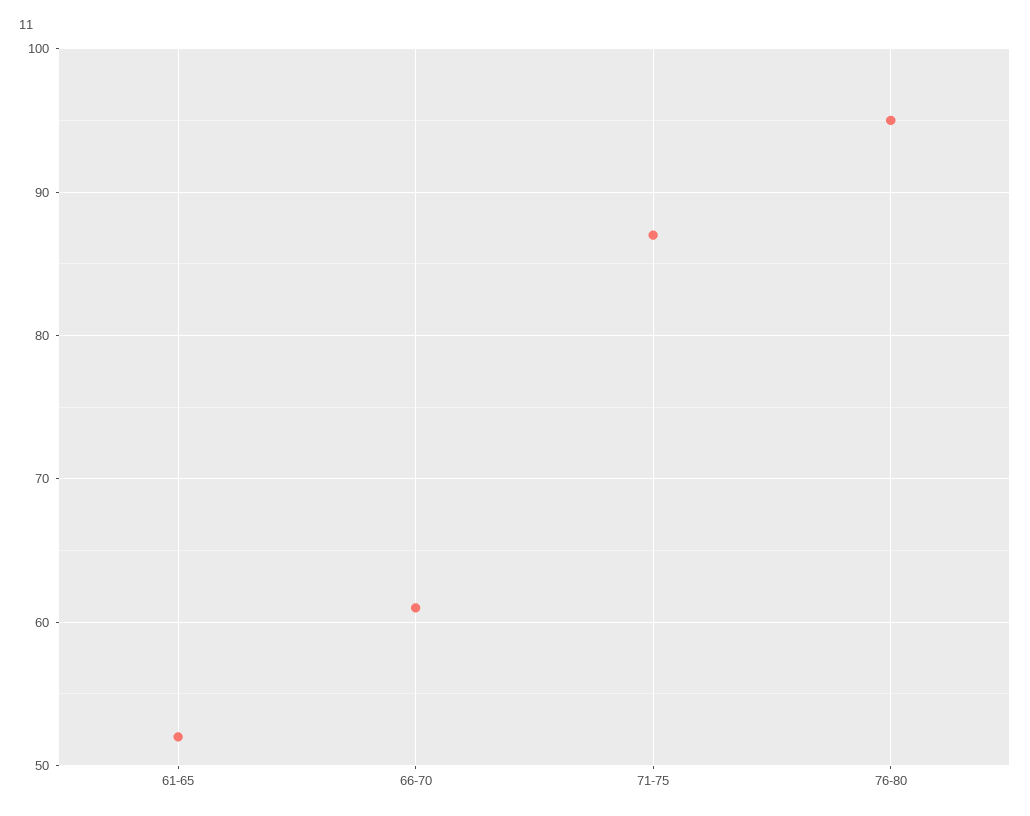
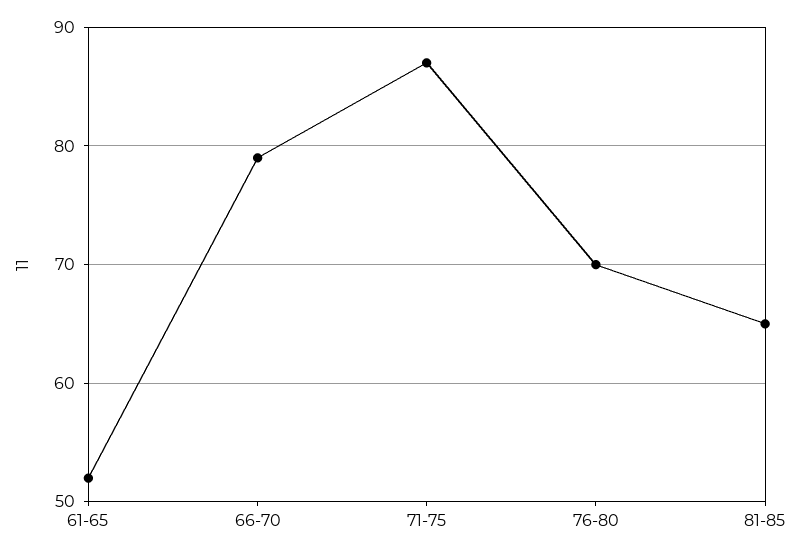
66-70: 61 -> 79
76-80: 95 -> 70
81-85: none -> 65

